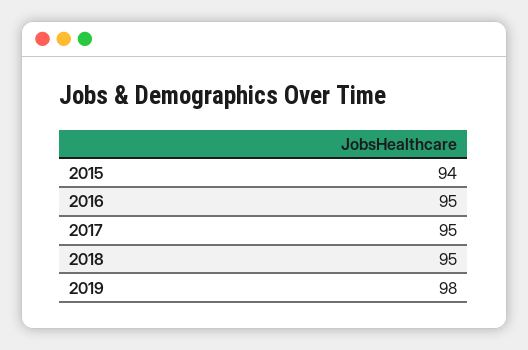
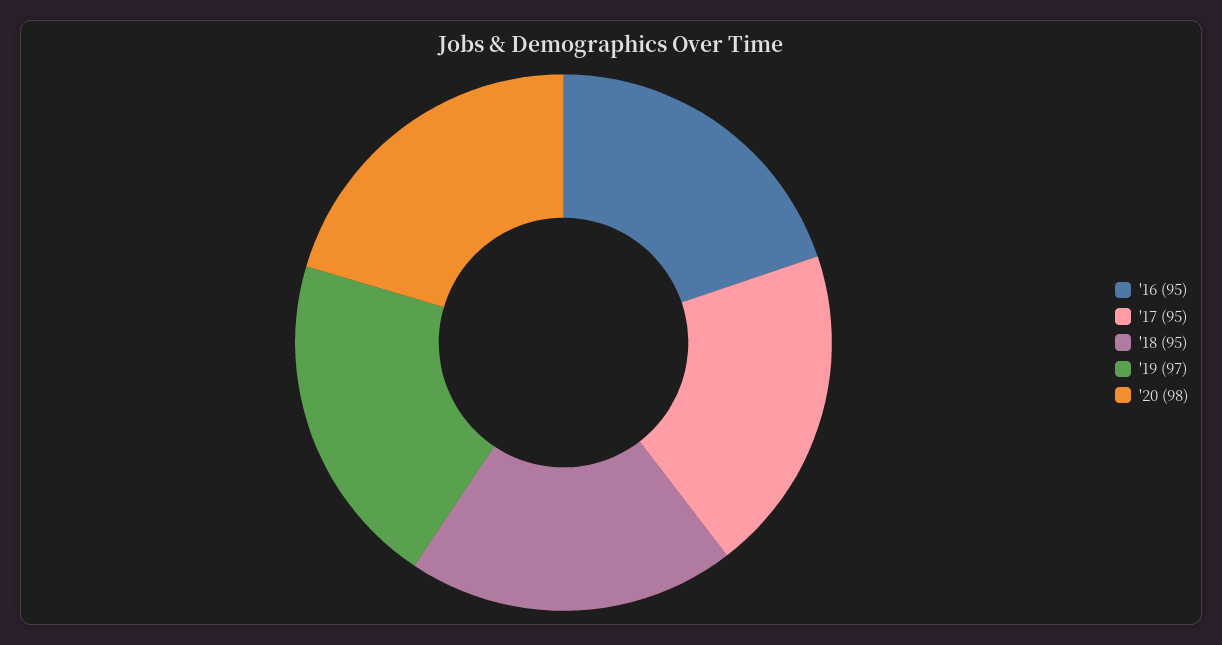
2015: 94 -> none
2019: 98 -> 97
'20: none -> 98

